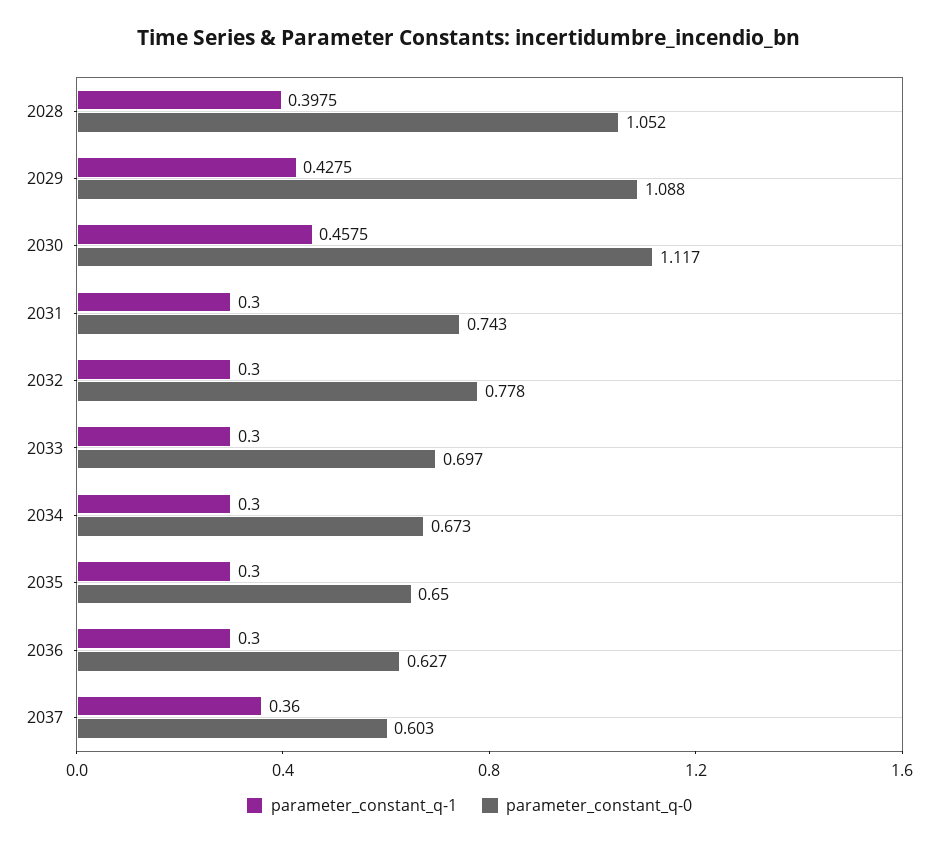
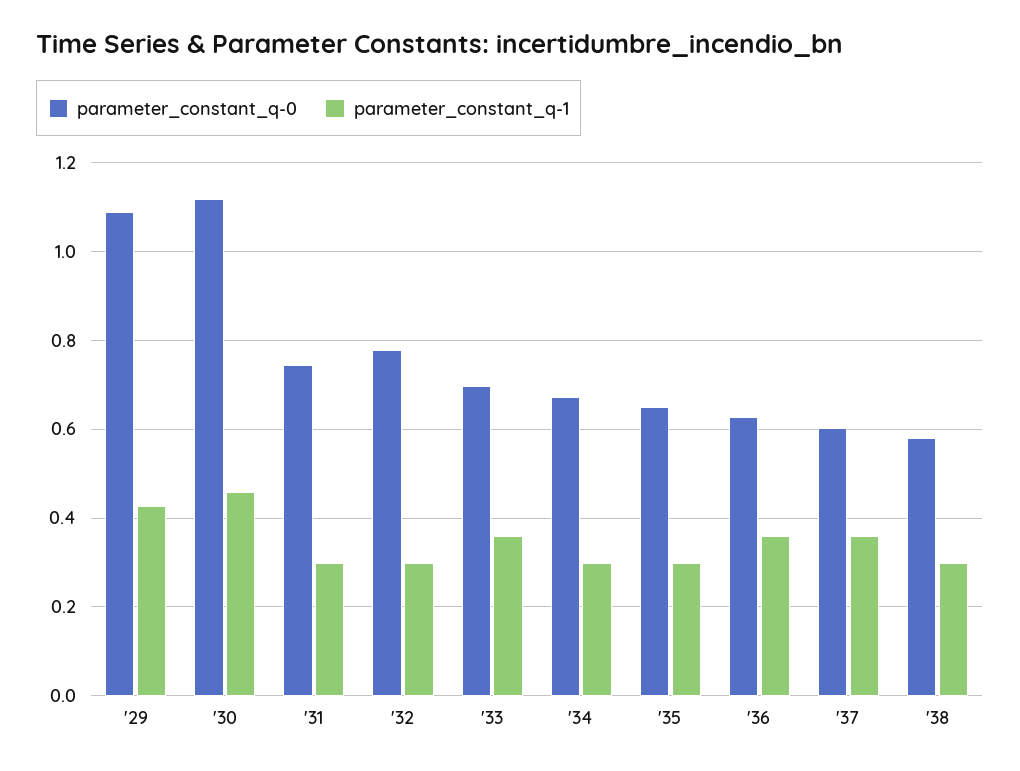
parameter_constant_q-1, 2028: 0.3975 -> none
parameter_constant_q-0, 2028: 1.052 -> none
parameter_constant_q-1, 2033: 0.3 -> 0.36
parameter_constant_q-1, 2036: 0.3 -> 0.36
parameter_constant_q-0, '38: none -> 0.58
parameter_constant_q-1, '38: none -> 0.3

